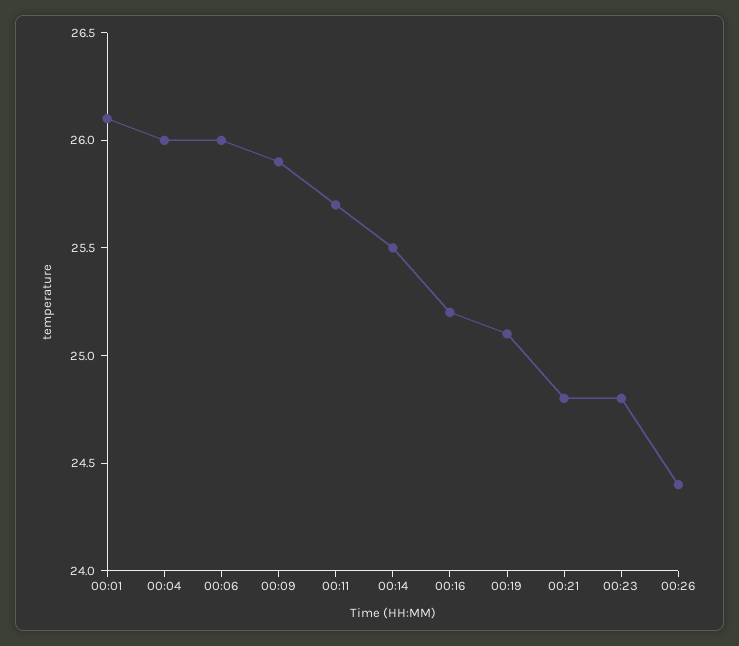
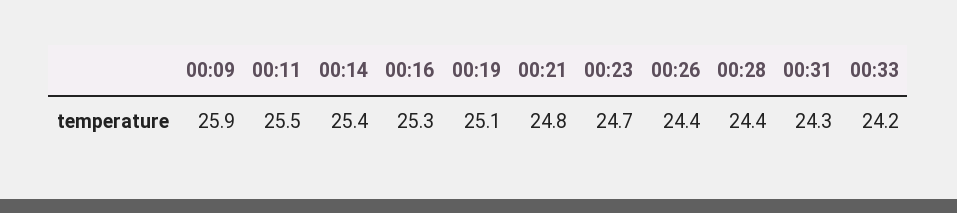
00:01: 26.1 -> none
00:04: 26 -> none
00:06: 26 -> none
00:11: 25.7 -> 25.5
00:14: 25.5 -> 25.4
00:16: 25.2 -> 25.3
00:23: 24.8 -> 24.7
00:28: none -> 24.4
00:31: none -> 24.3
00:33: none -> 24.2

